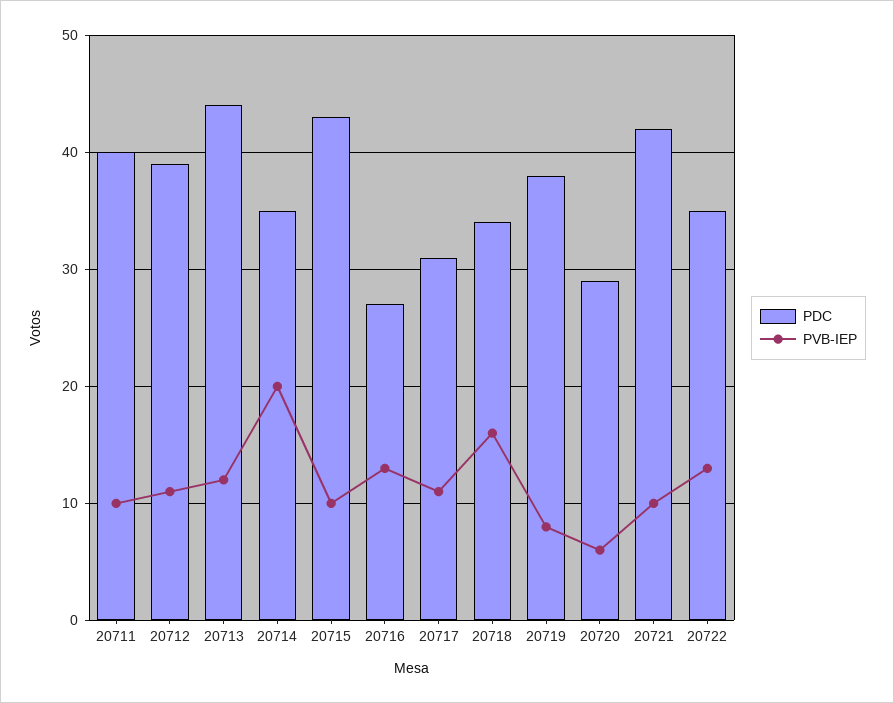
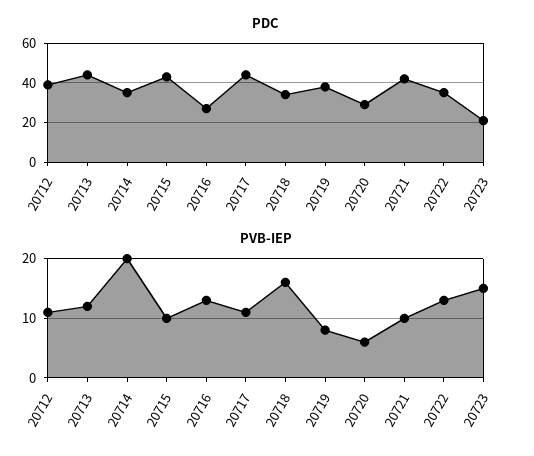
PDC, 20711: 40 -> none
PVB-IEP, 20711: 10 -> none
PDC, 20717: 31 -> 45
PDC, 20723: none -> 20
PVB-IEP, 20723: none -> 15

